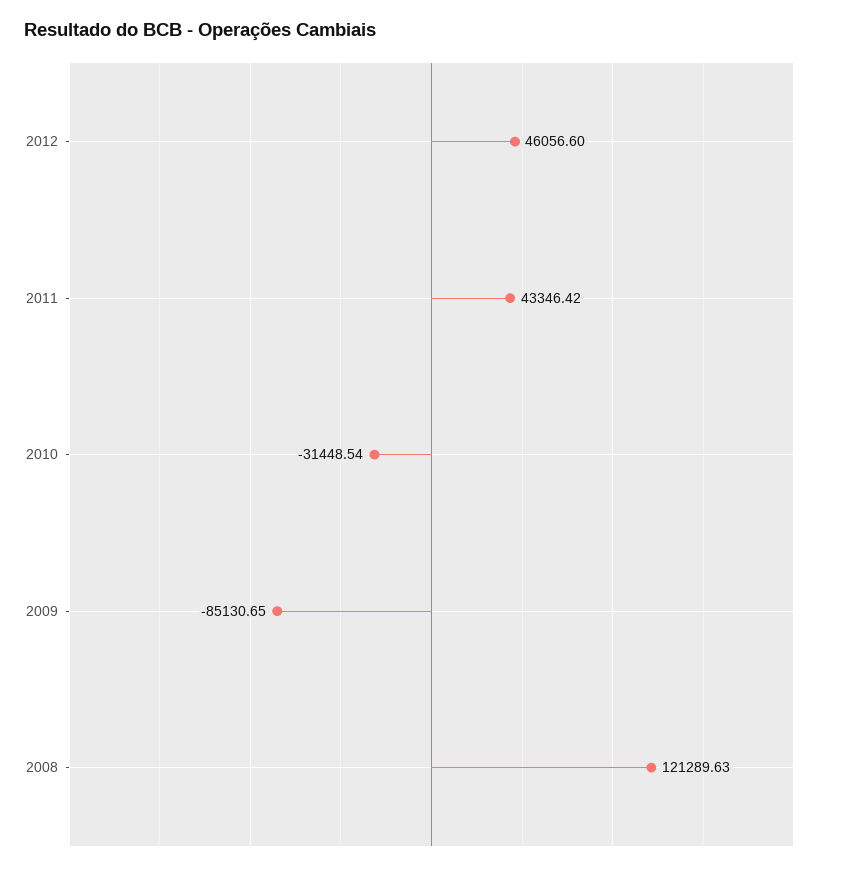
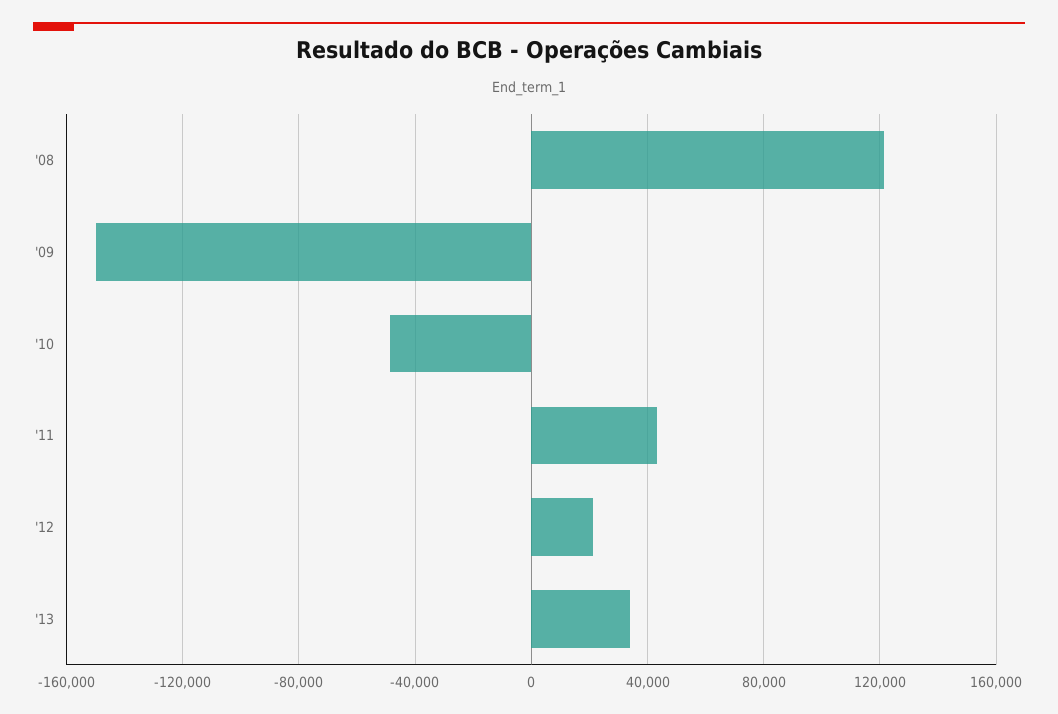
2012: 46056.6 -> 20000
2010: -31448.54 -> -50000
2009: -85130.65 -> -150000
'13: none -> 35000

